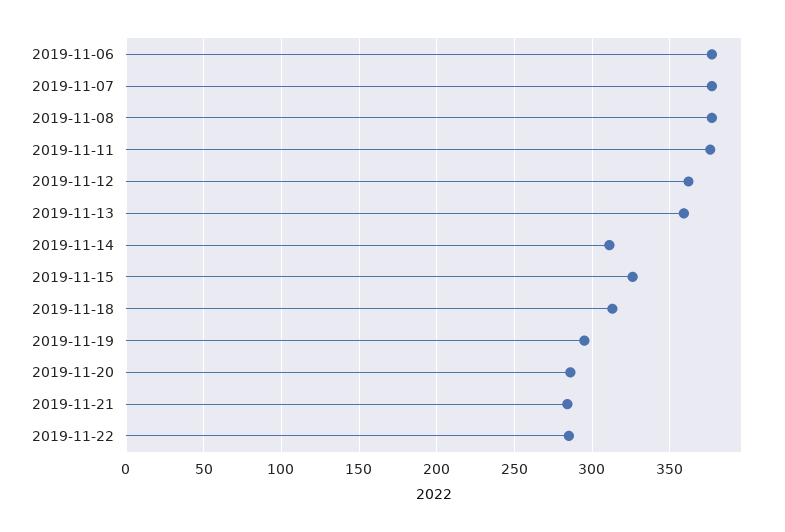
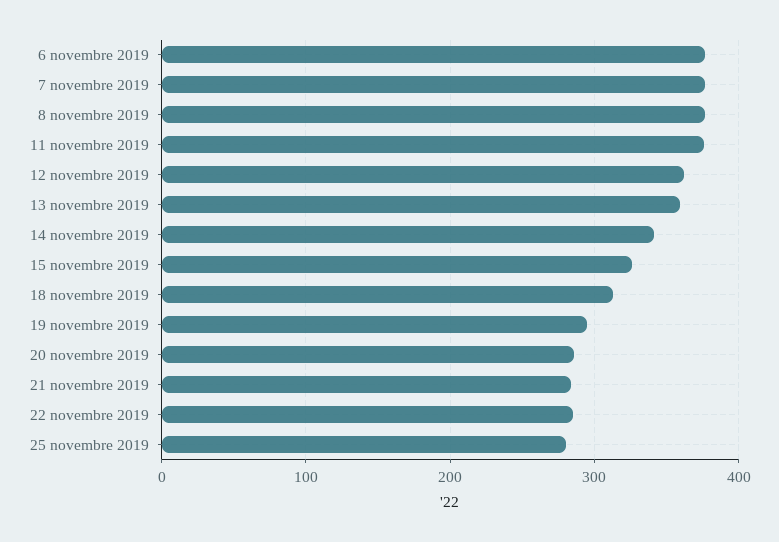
2019-11-14: 310 -> 340
25 novembre 2019: none -> 280

